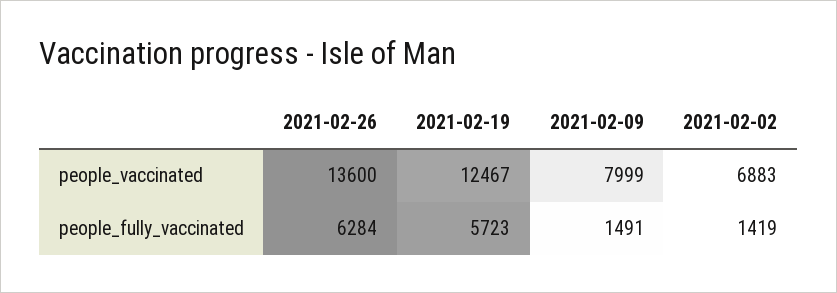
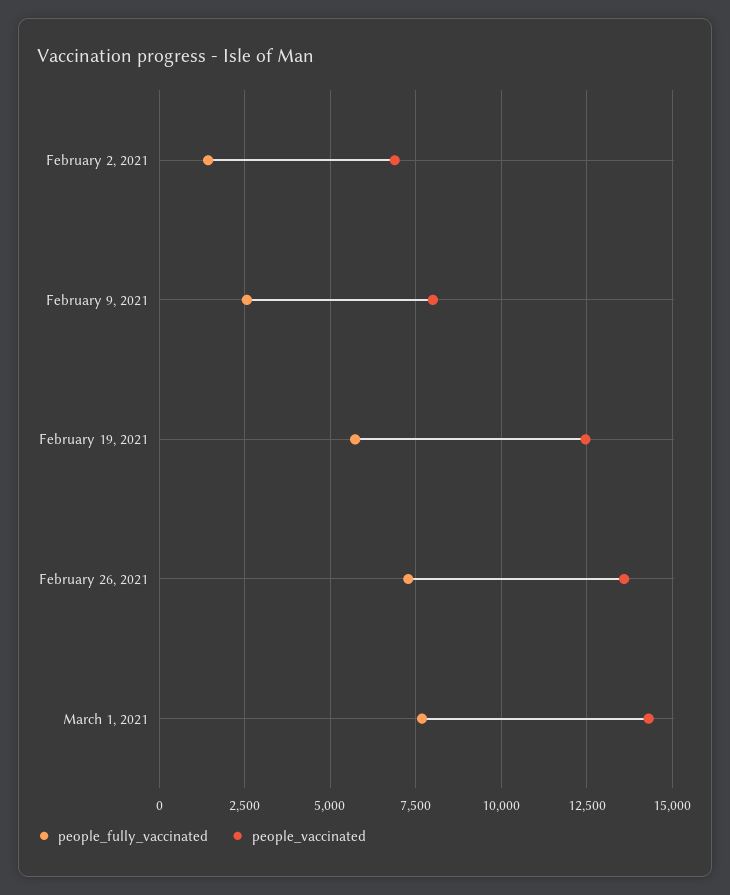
people_fully_vaccinated, 2021-02-26: 6284 -> 7250
people_fully_vaccinated, 2021-02-09: 1491 -> 2500
people_fully_vaccinated, March 1, 2021: none -> 7750
people_vaccinated, March 1, 2021: none -> 14250

